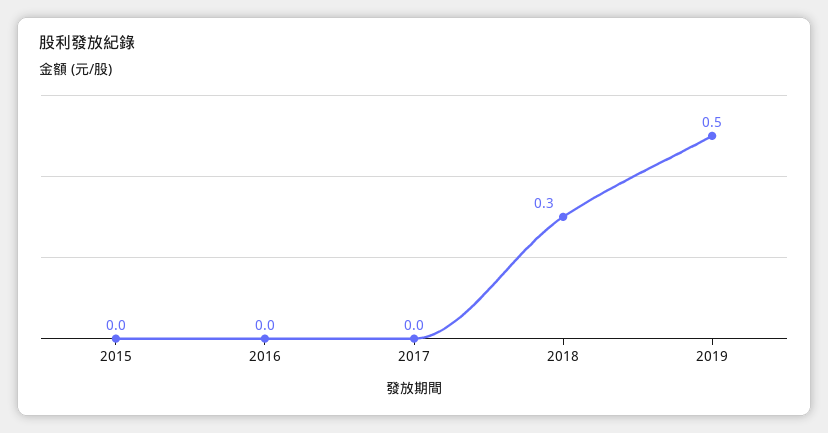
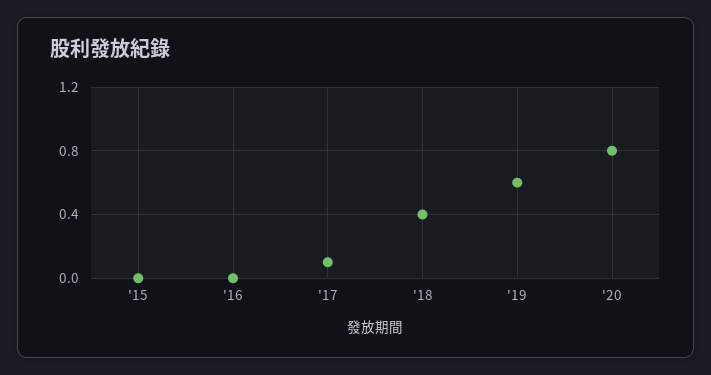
2017: 0 -> 0.1
2018: 0.3 -> 0.4
2019: 0.5 -> 0.6
'20: none -> 0.8

